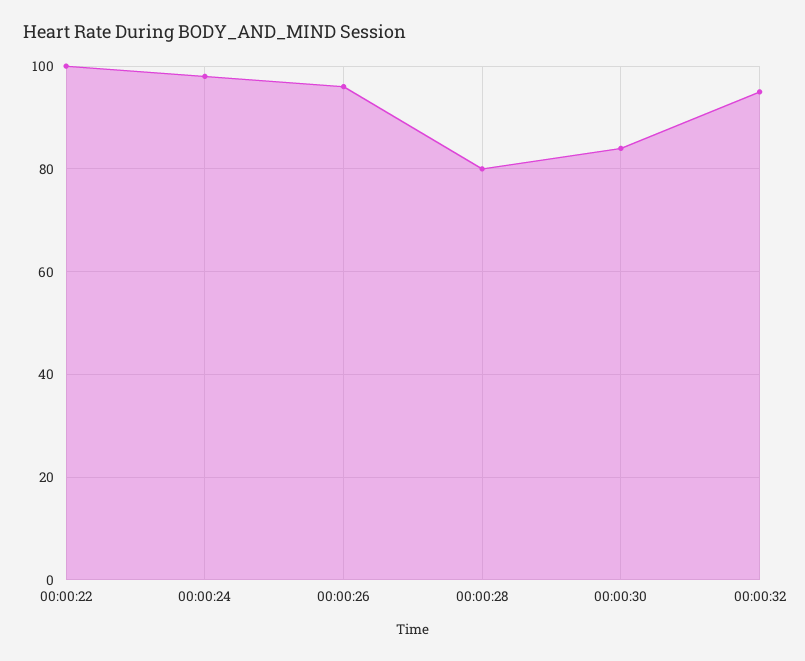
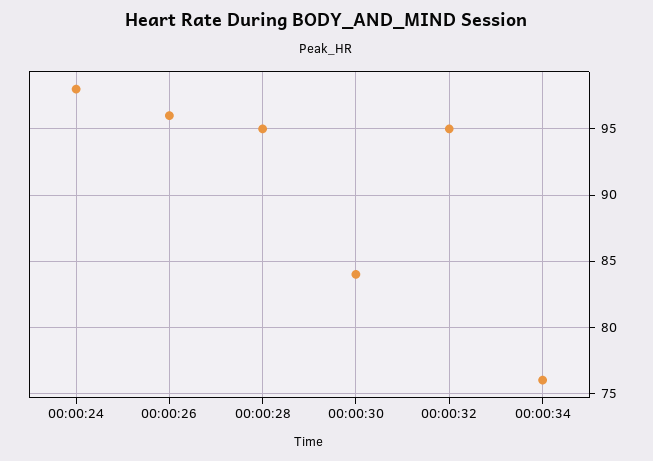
00:00:22: 100 -> none
00:00:28: 80 -> 95
00:00:34: none -> 76

